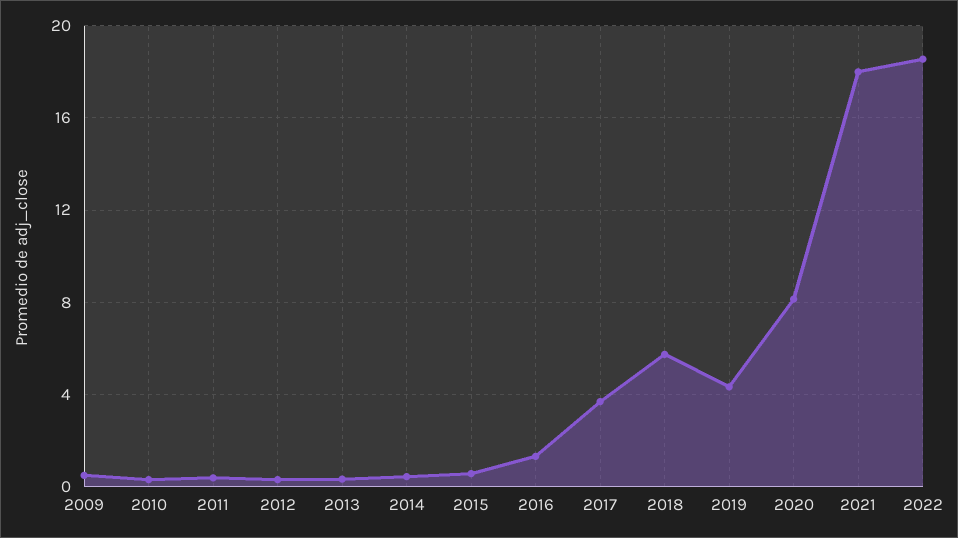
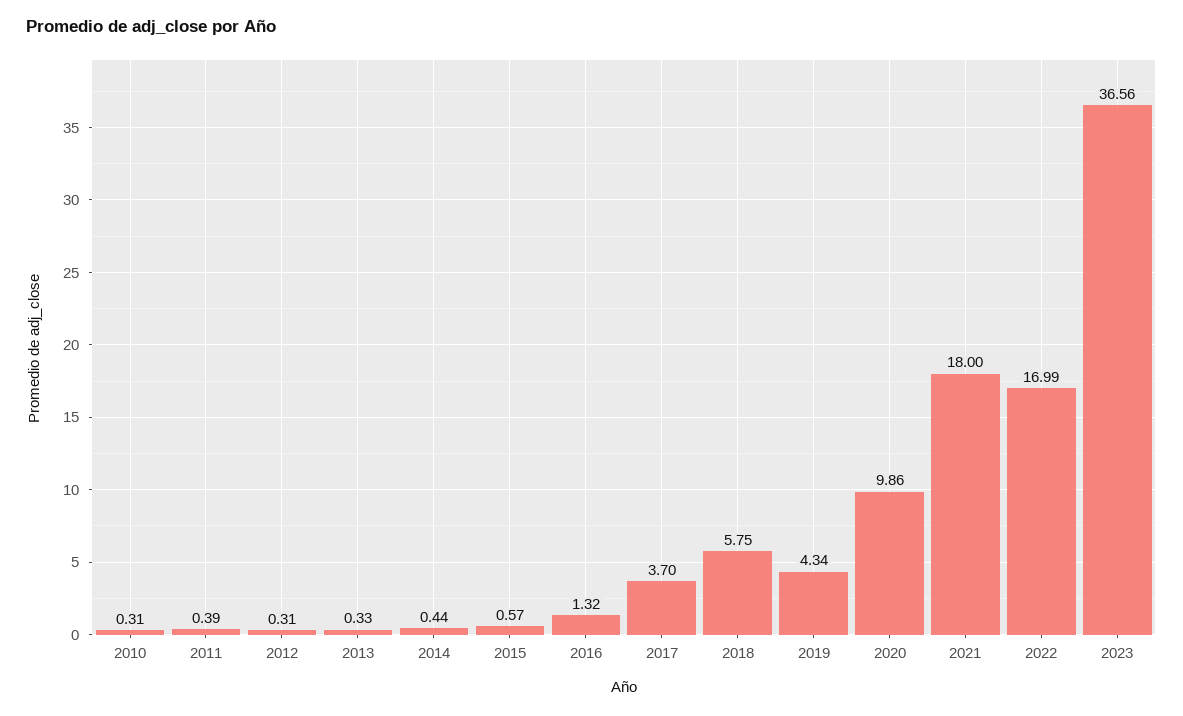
2009: 0.5 -> none
2020: 8 -> 9.86
2022: 18.5 -> 16.99
2023: none -> 36.56

